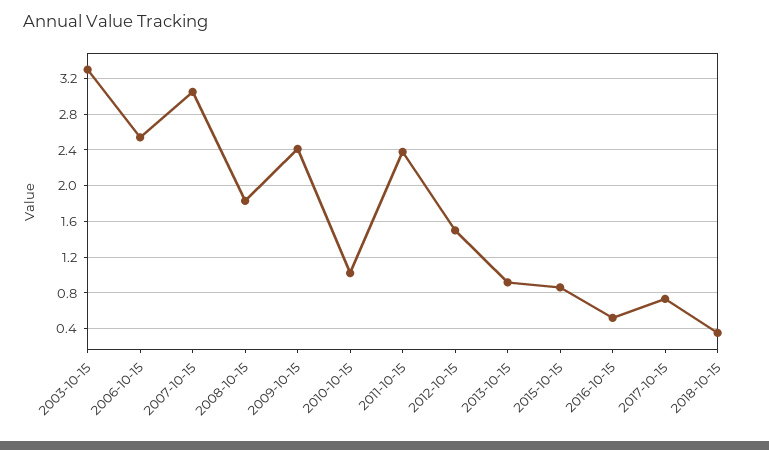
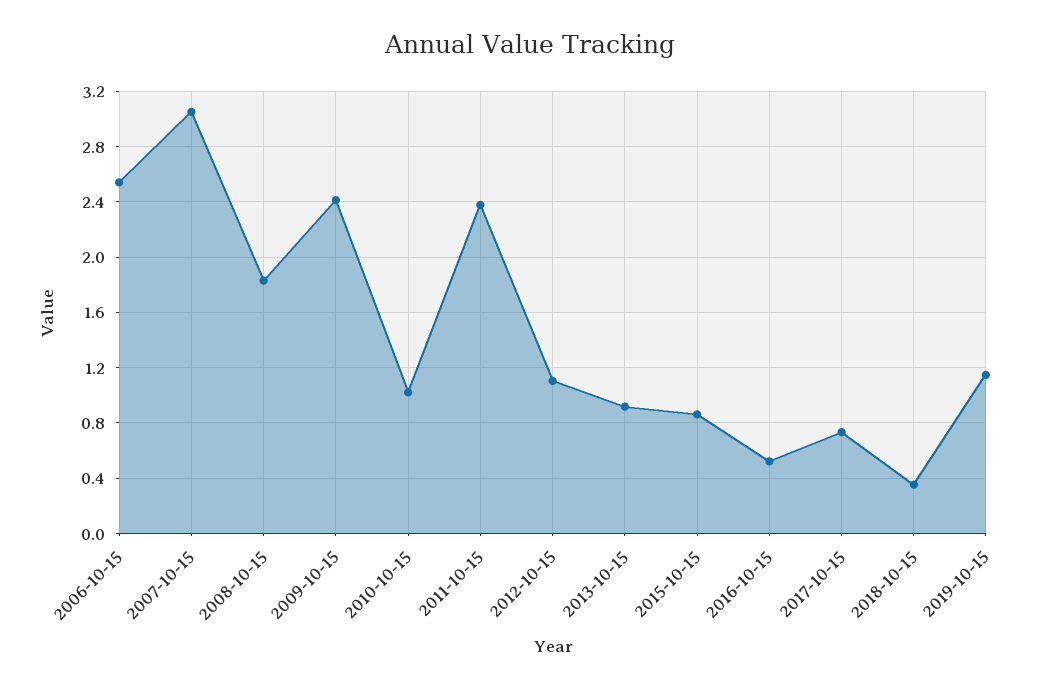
2003-10-15: 3.3 -> none
2012-10-15: 1.5 -> 1.1
2019-10-15: none -> 1.15

